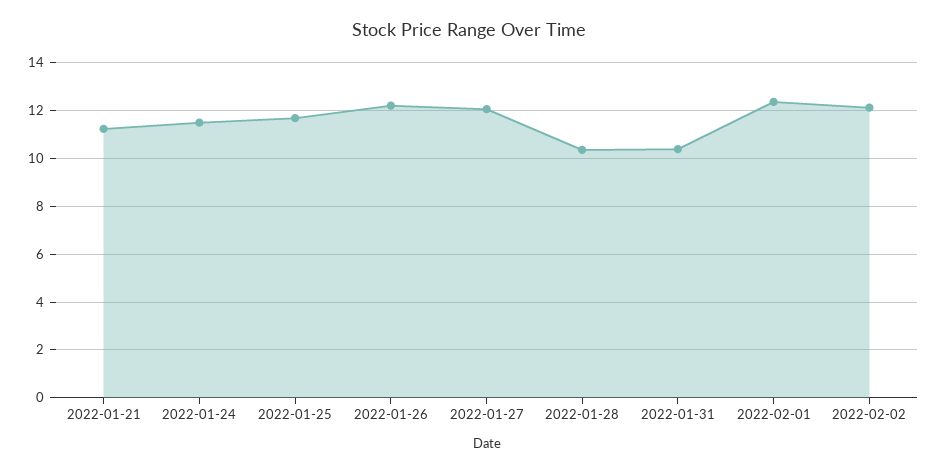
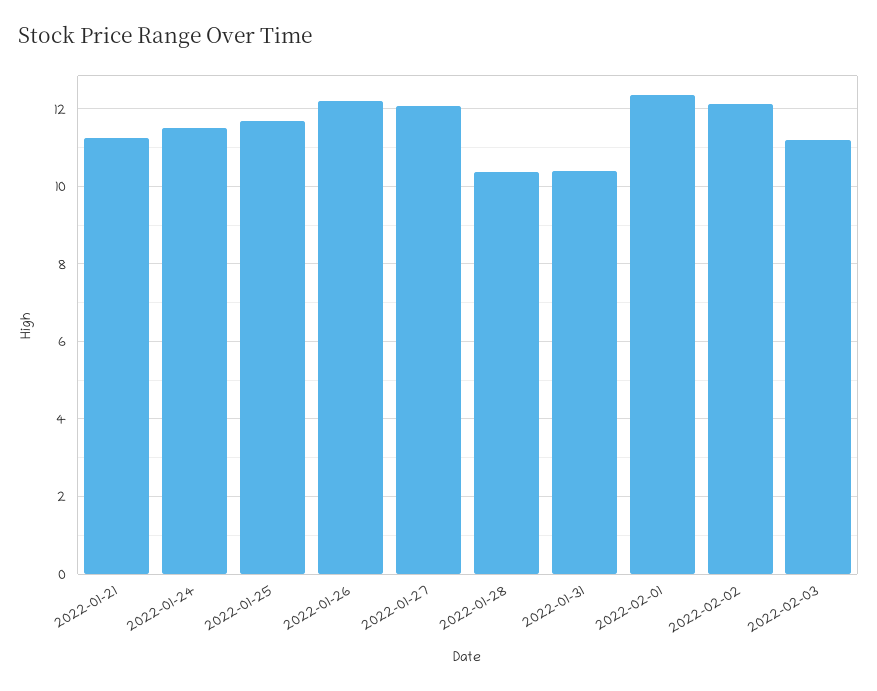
2022-02-03: none -> 11.2

